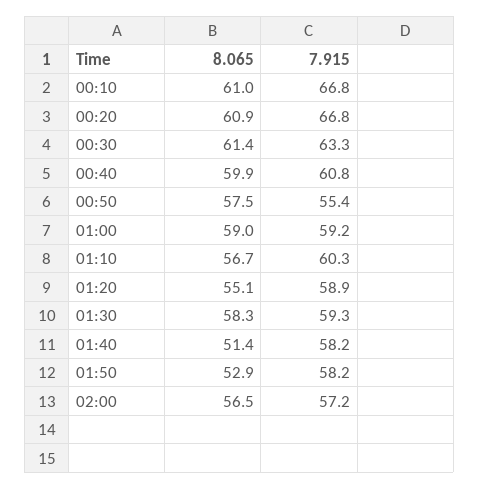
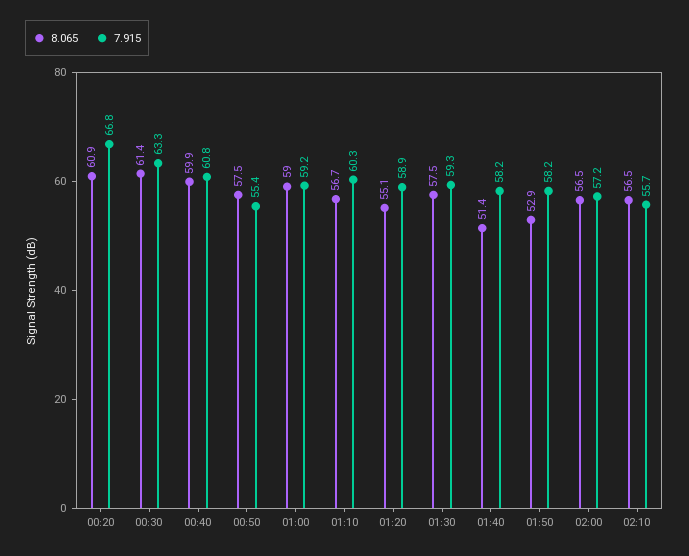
8.065, 00:10: 61 -> none
7.915, 00:10: 66.8 -> none
8.065, 01:30: 58.3 -> 57.5
8.065, 02:10: none -> 56.5
7.915, 02:10: none -> 55.7

